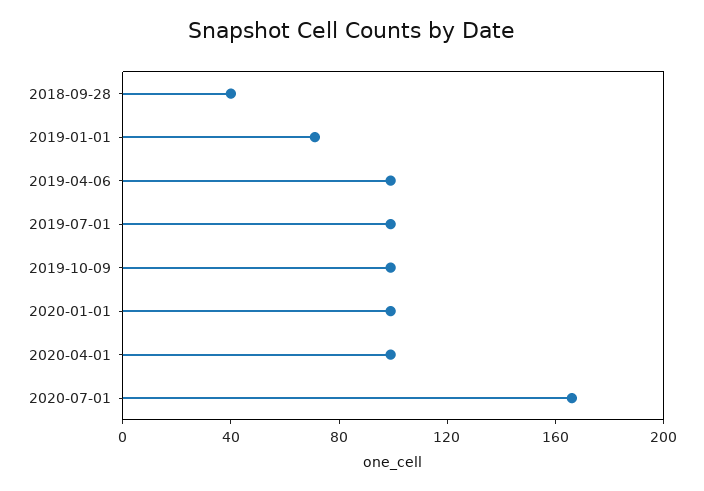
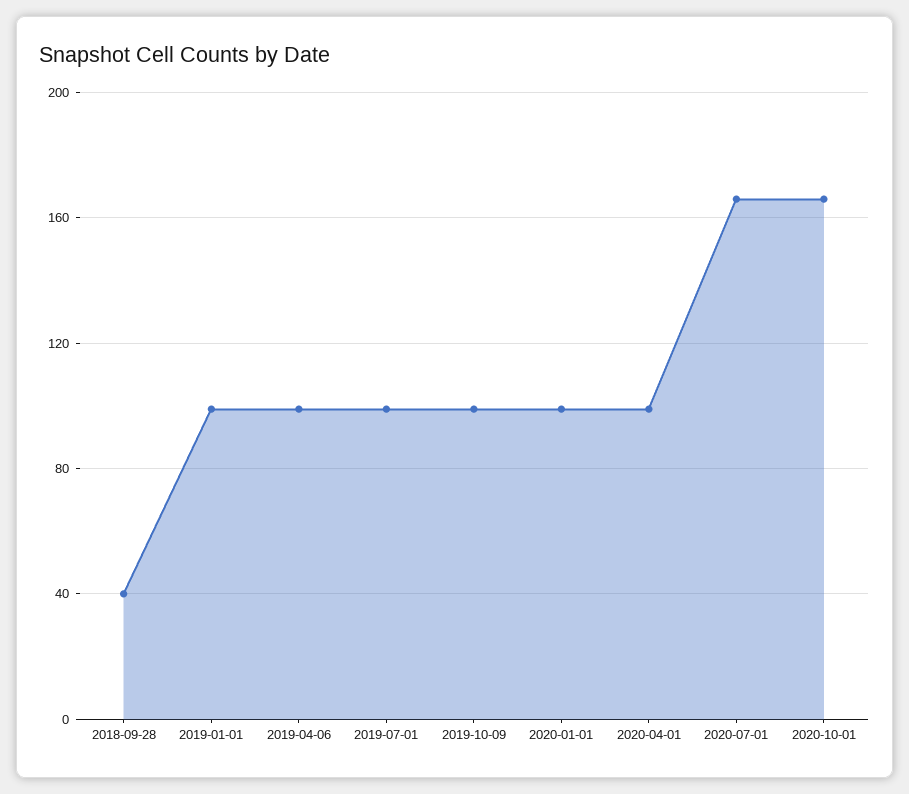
2019-01-01: 70 -> 100
2020-10-01: none -> 165

